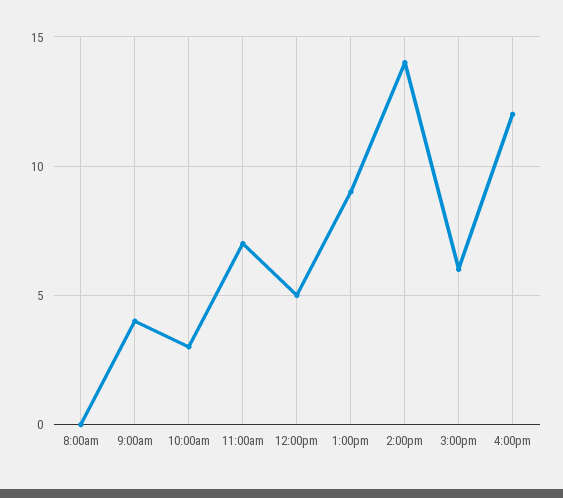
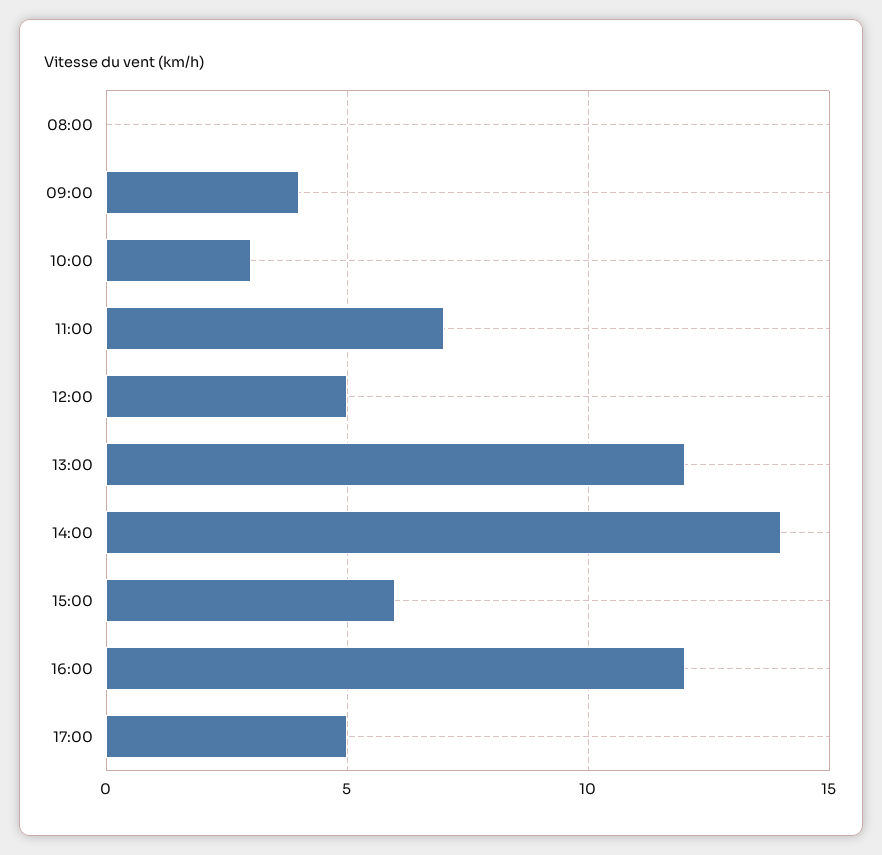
1:00pm: 9 -> 12
17:00: none -> 5

